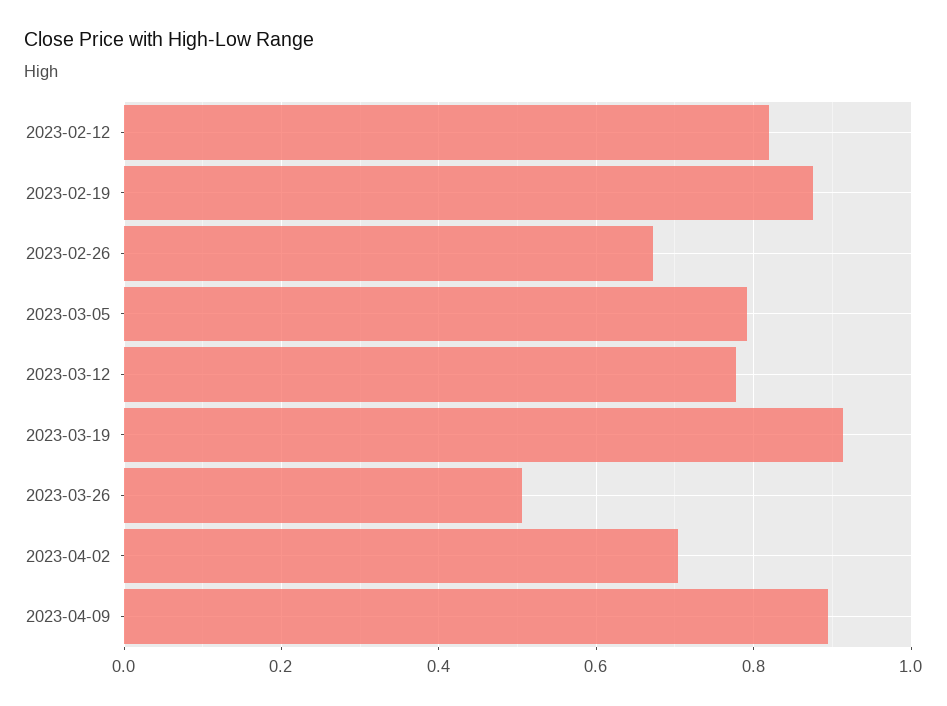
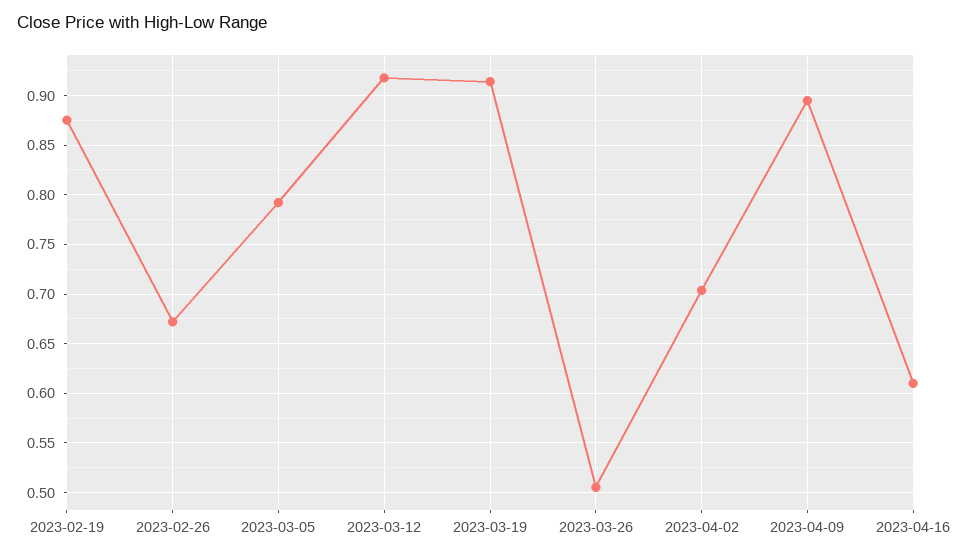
2023-02-12: 0.82 -> none
2023-03-12: 0.78 -> 0.92
2023-04-16: none -> 0.61

